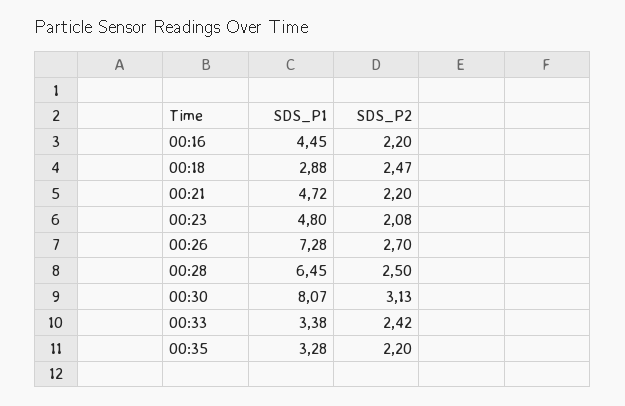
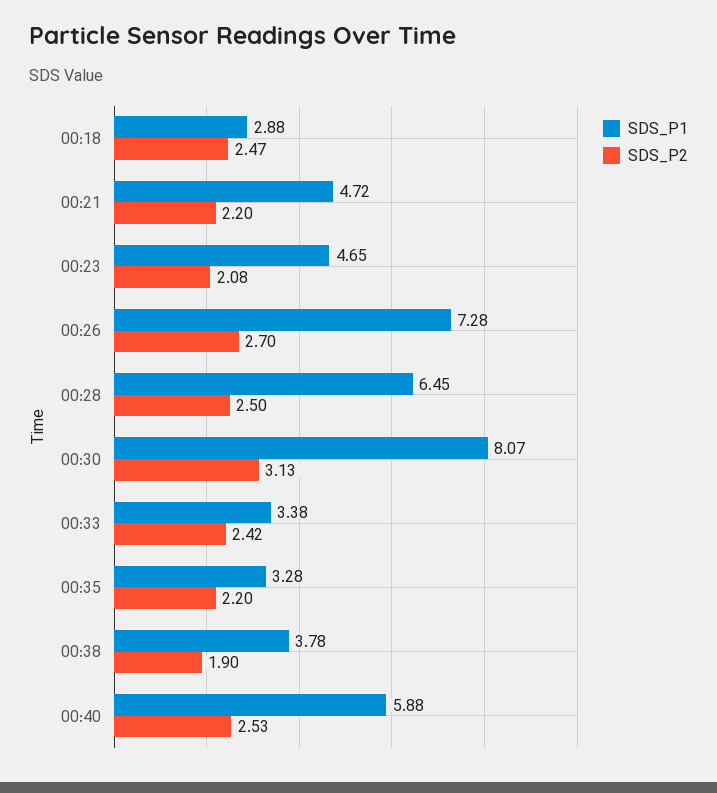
SDS_P1, 00:16: 4.45 -> none
SDS_P2, 00:16: 2.2 -> none
SDS_P1, 00:23: 4.8 -> 4.65
SDS_P1, 00:38: none -> 3.78
SDS_P2, 00:38: none -> 1.9
SDS_P1, 00:40: none -> 5.88
SDS_P2, 00:40: none -> 2.53

